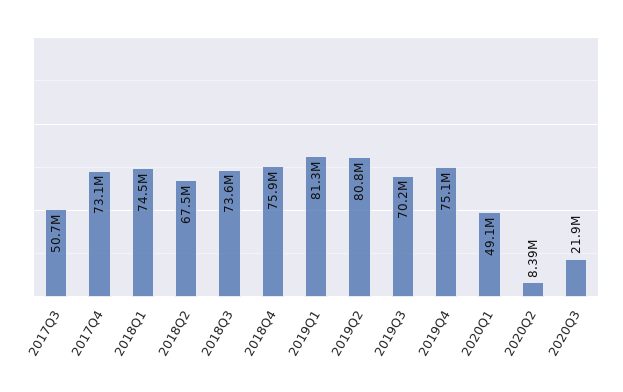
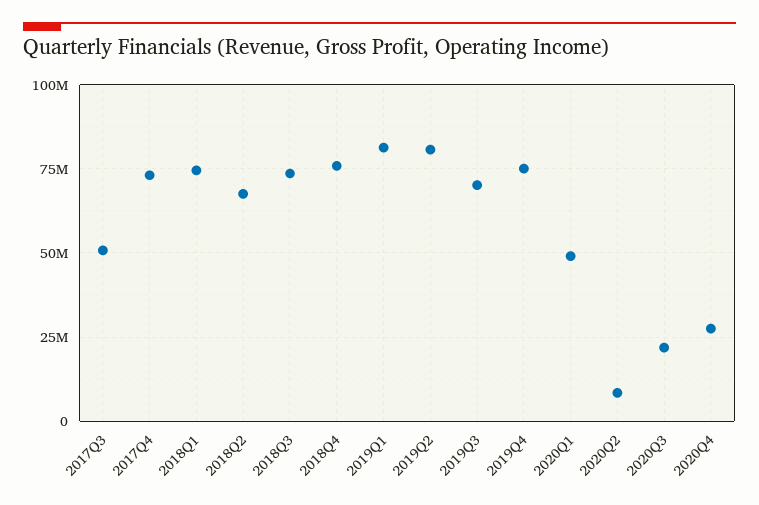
2020Q4: none -> 27500000

